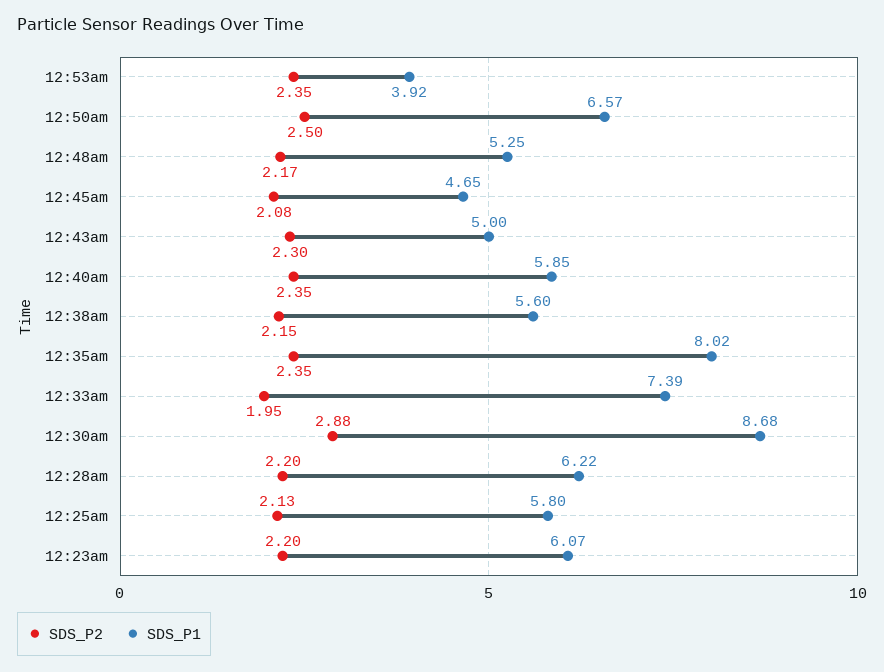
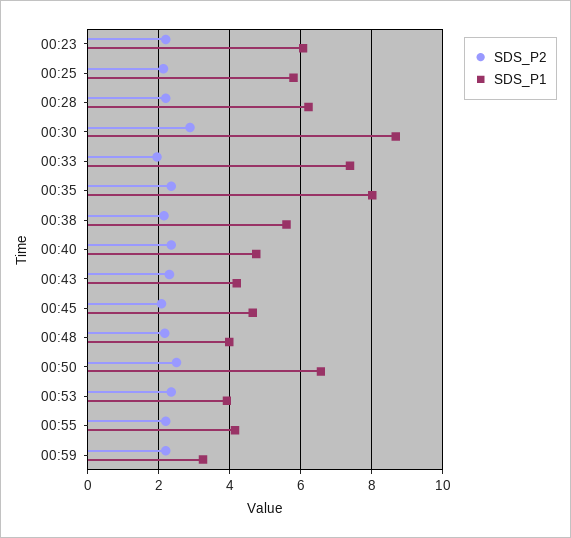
SDS_P1, 12:48am: 5.25 -> 4
SDS_P1, 12:43am: 5 -> 4.2
SDS_P1, 12:40am: 5.85 -> 4.8
SDS_P2, 00:55: none -> 2.2
SDS_P1, 00:55: none -> 4.2
SDS_P2, 00:59: none -> 2.2
SDS_P1, 00:59: none -> 3.2

